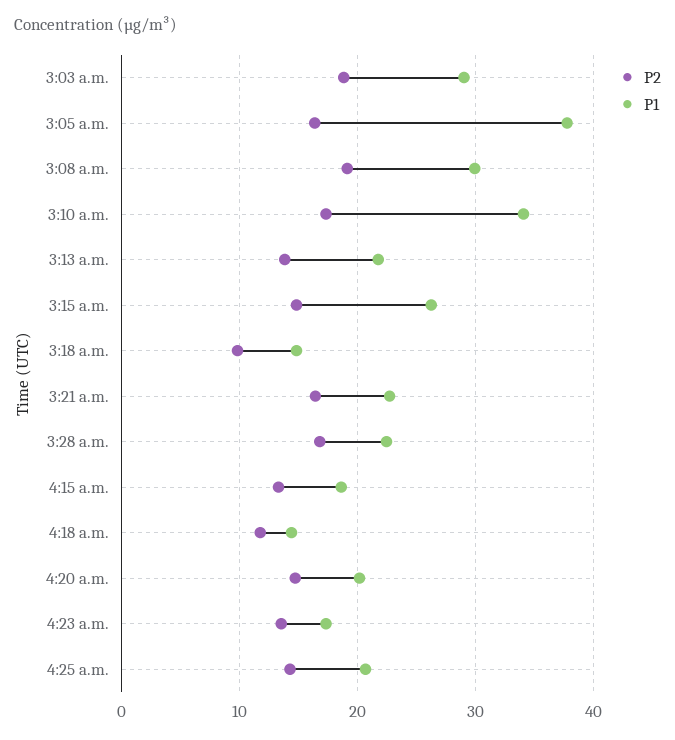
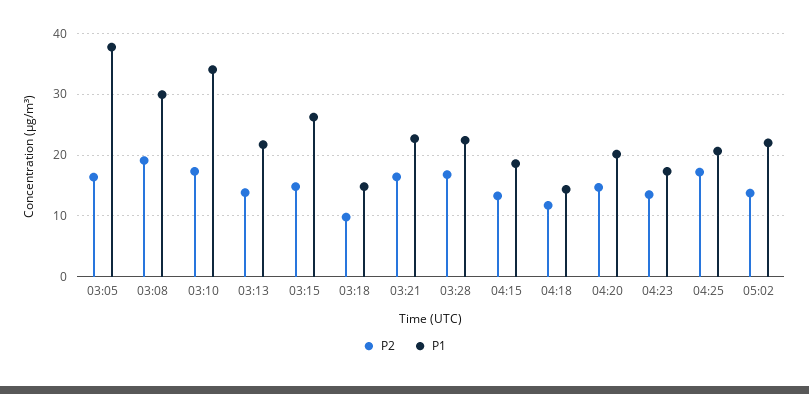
P2, 3:03 a.m.: 19 -> none
P1, 3:03 a.m.: 29 -> none
P2, 4:25 a.m.: 14 -> 17
P2, 05:02: none -> 14
P1, 05:02: none -> 22

